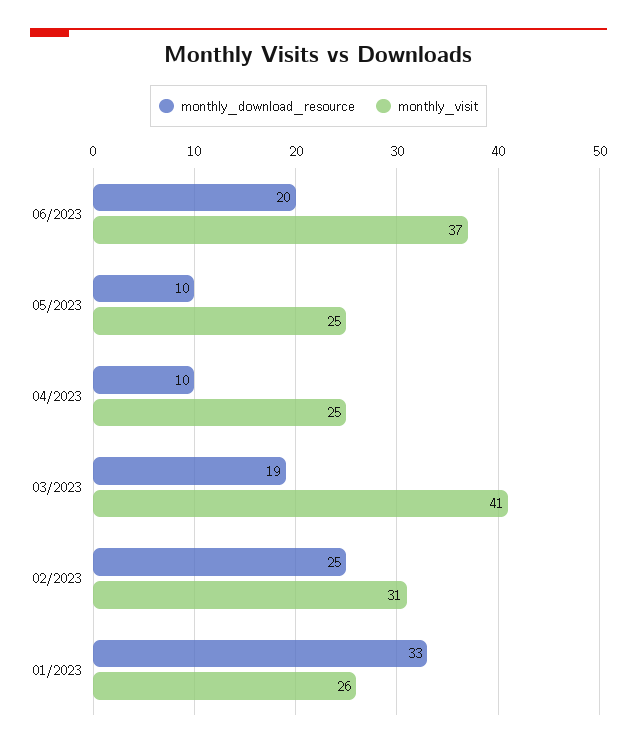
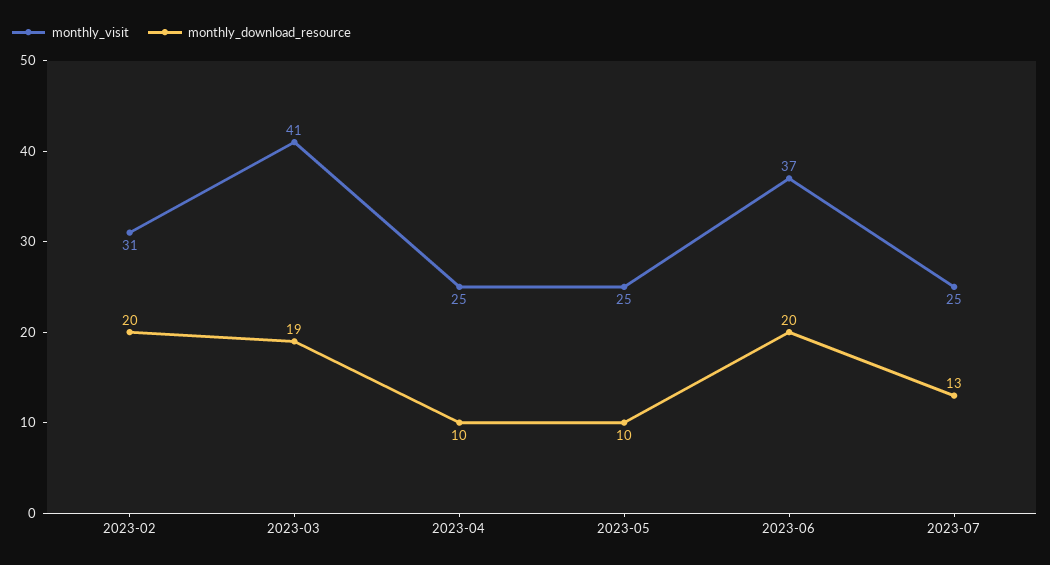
monthly_download_resource, 02/2023: 25 -> 20
monthly_download_resource, 01/2023: 33 -> none
monthly_visit, 01/2023: 26 -> none
monthly_visit, 2023-07: none -> 25
monthly_download_resource, 2023-07: none -> 13

